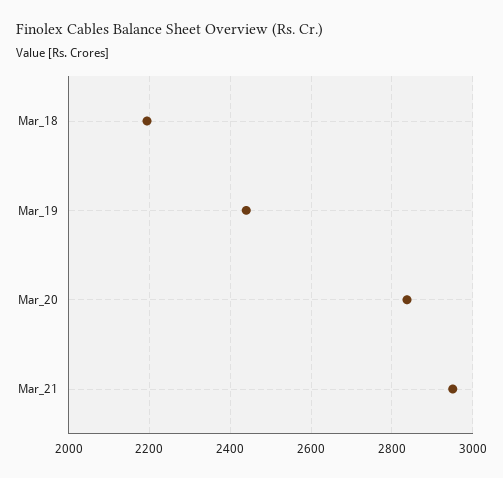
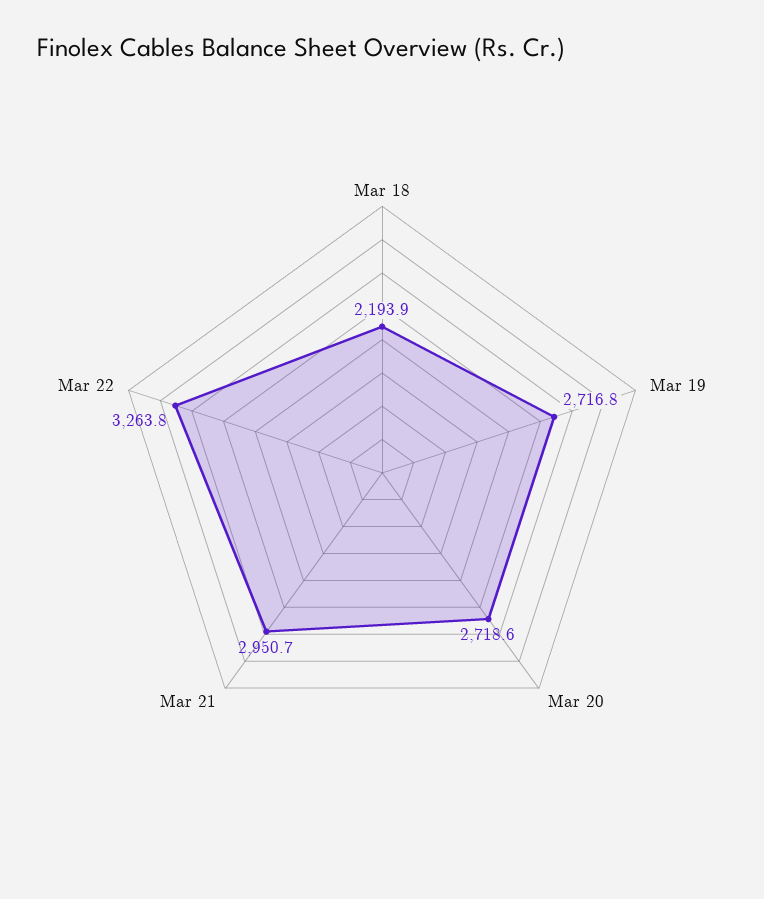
Mar_19: 2440 -> 2716.8
Mar_20: 2840 -> 2718.6
Mar 22: none -> 3263.8

